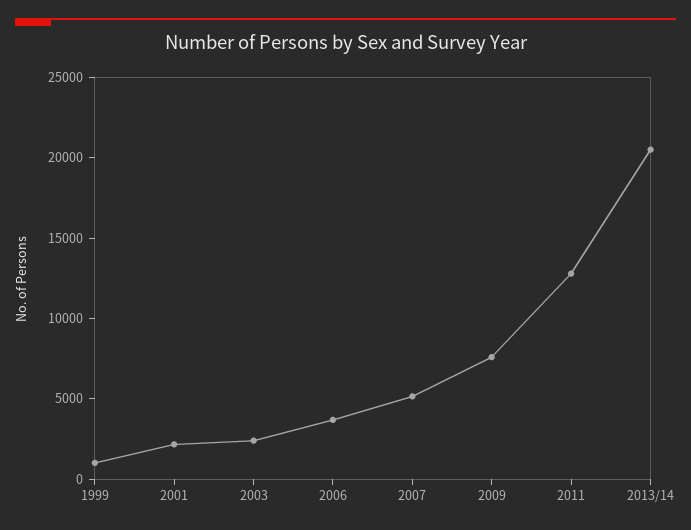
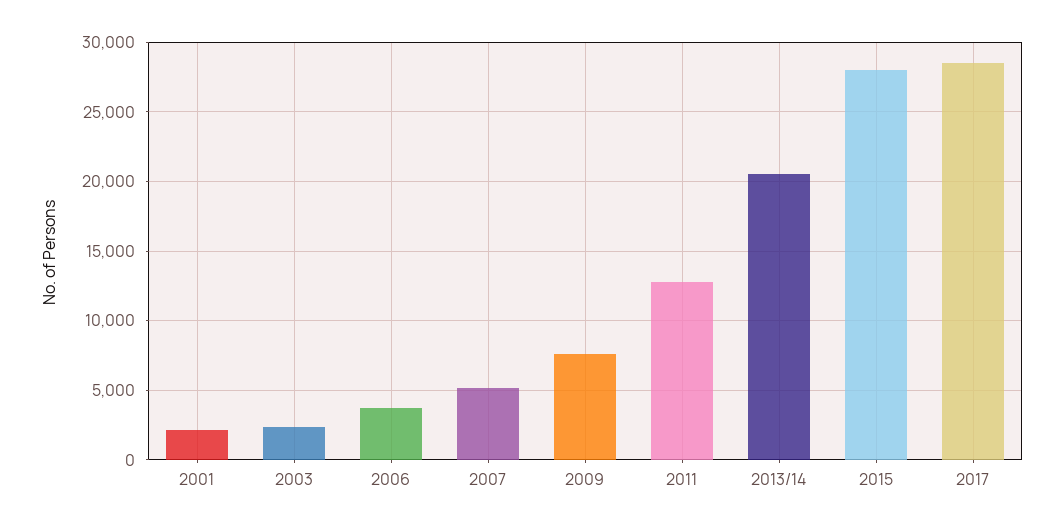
1999: 1000 -> none
2015: none -> 28000
2017: none -> 28500

